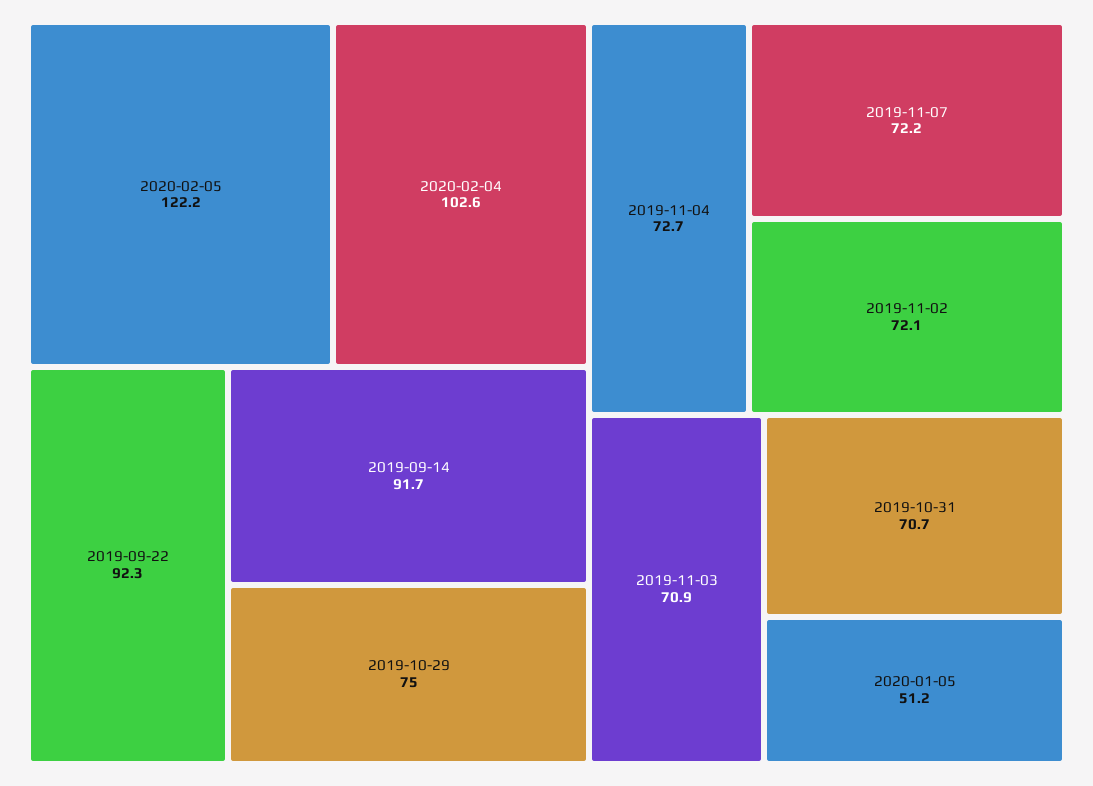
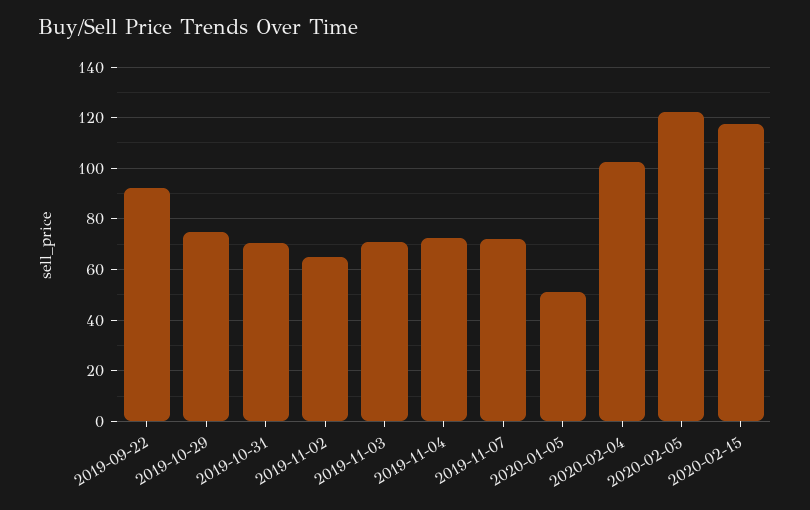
2019-09-14: 91.7 -> none
2019-11-02: 72.1 -> 65
2020-02-15: none -> 117.5

